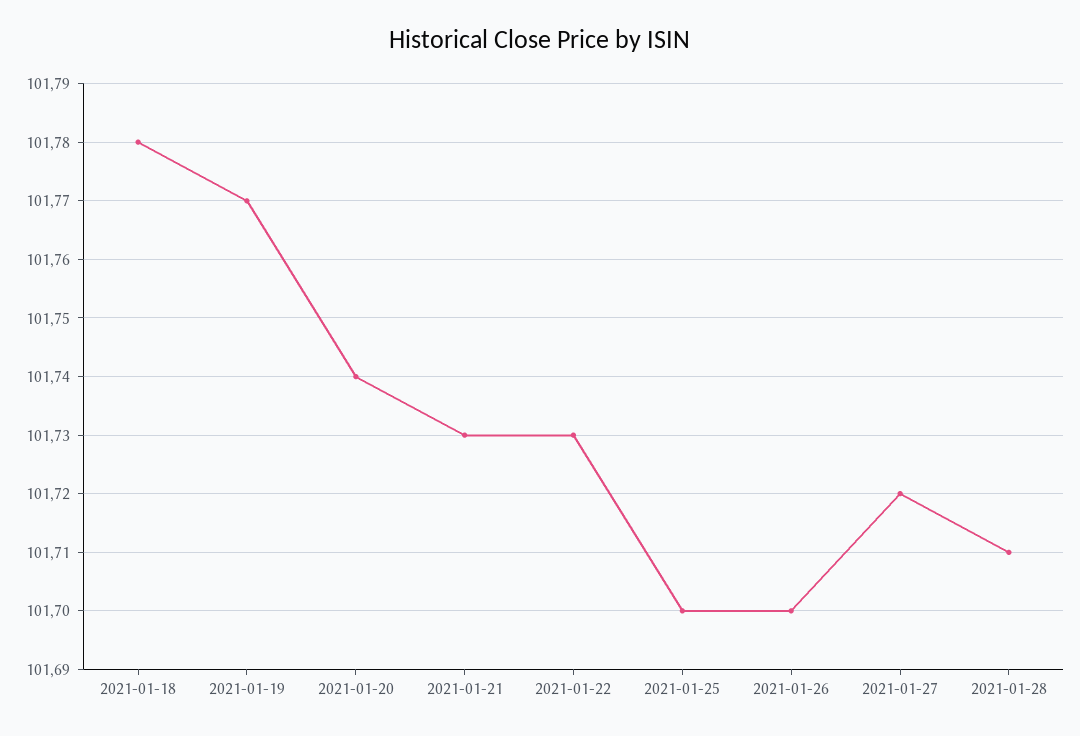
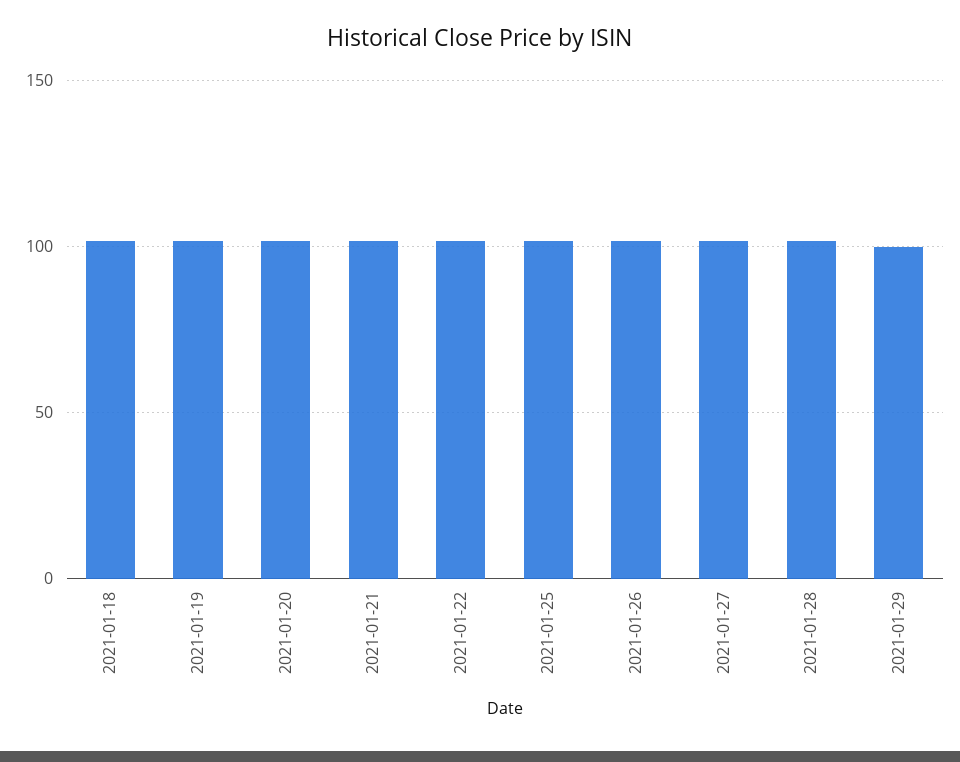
2021-01-29: none -> 100

